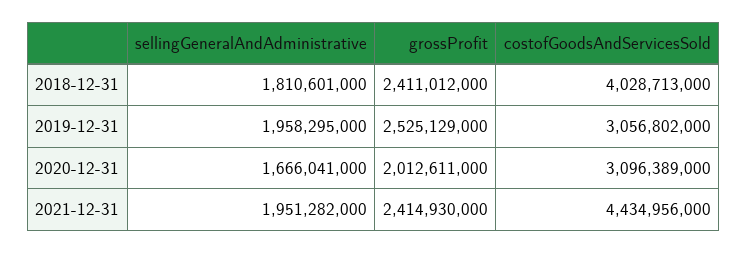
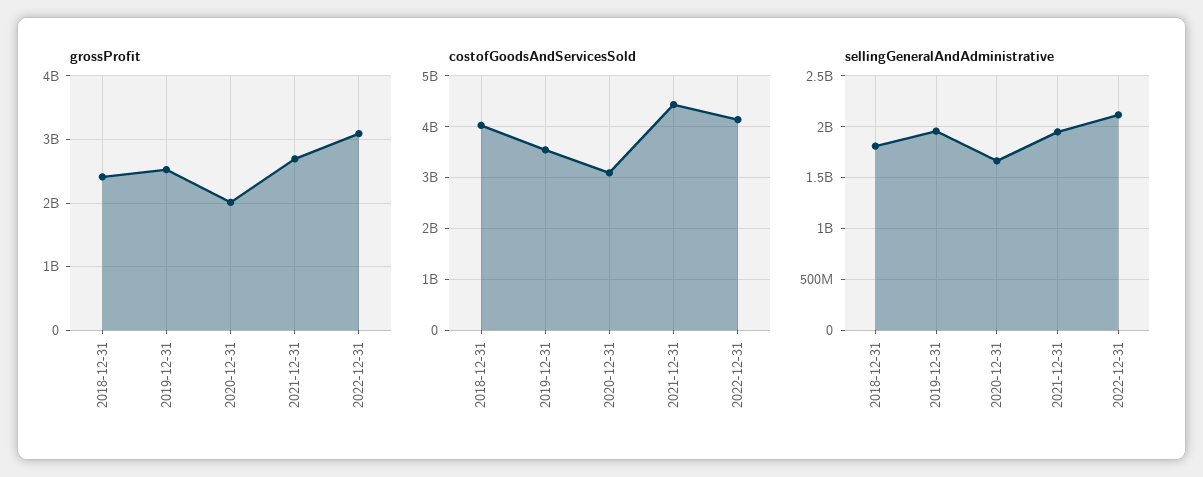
costofGoodsAndServicesSold, 2019-12-31: 3056802000 -> 3600000000
grossProfit, 2021-12-31: 2414930000 -> 2700000000
grossProfit, 2022-12-31: none -> 3100000000
costofGoodsAndServicesSold, 2022-12-31: none -> 4200000000
sellingGeneralAndAdministrative, 2022-12-31: none -> 2100000000

